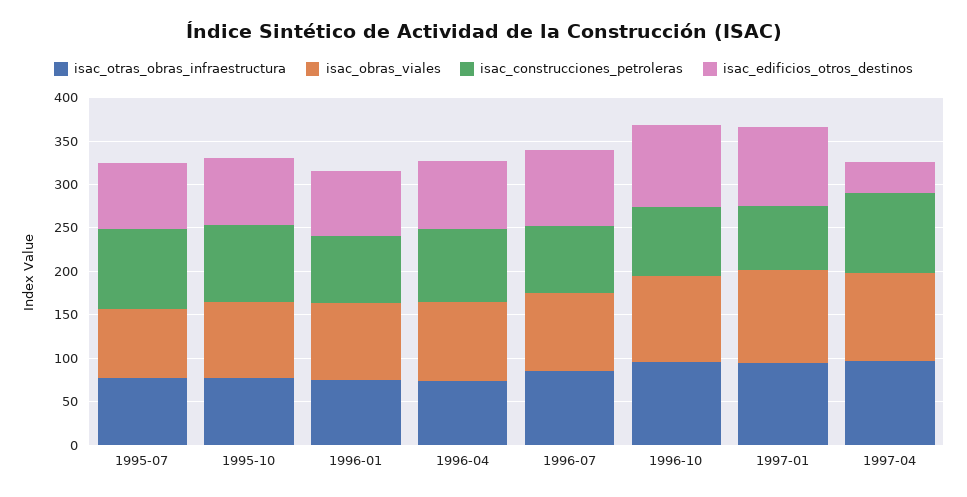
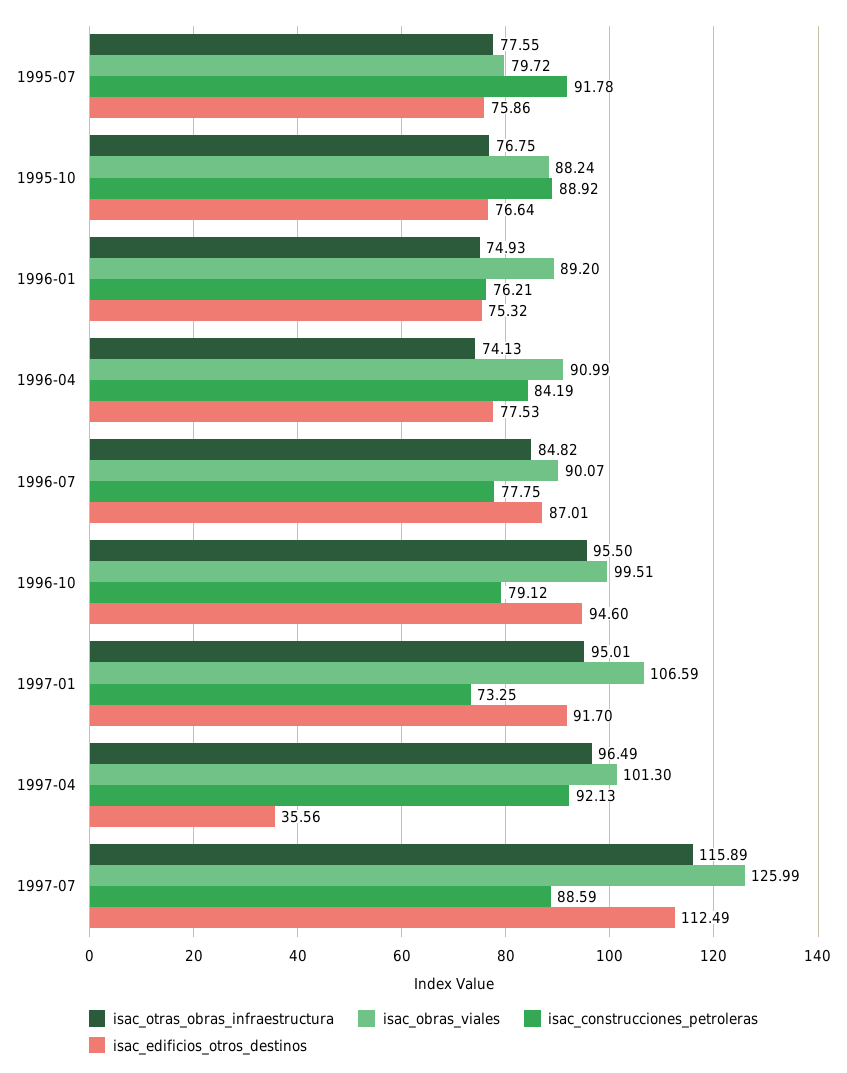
isac_otras_obras_infraestructura, 1997-07: none -> 115.89
isac_obras_viales, 1997-07: none -> 125.99
isac_construcciones_petroleras, 1997-07: none -> 88.59
isac_edificios_otros_destinos, 1997-07: none -> 112.49

